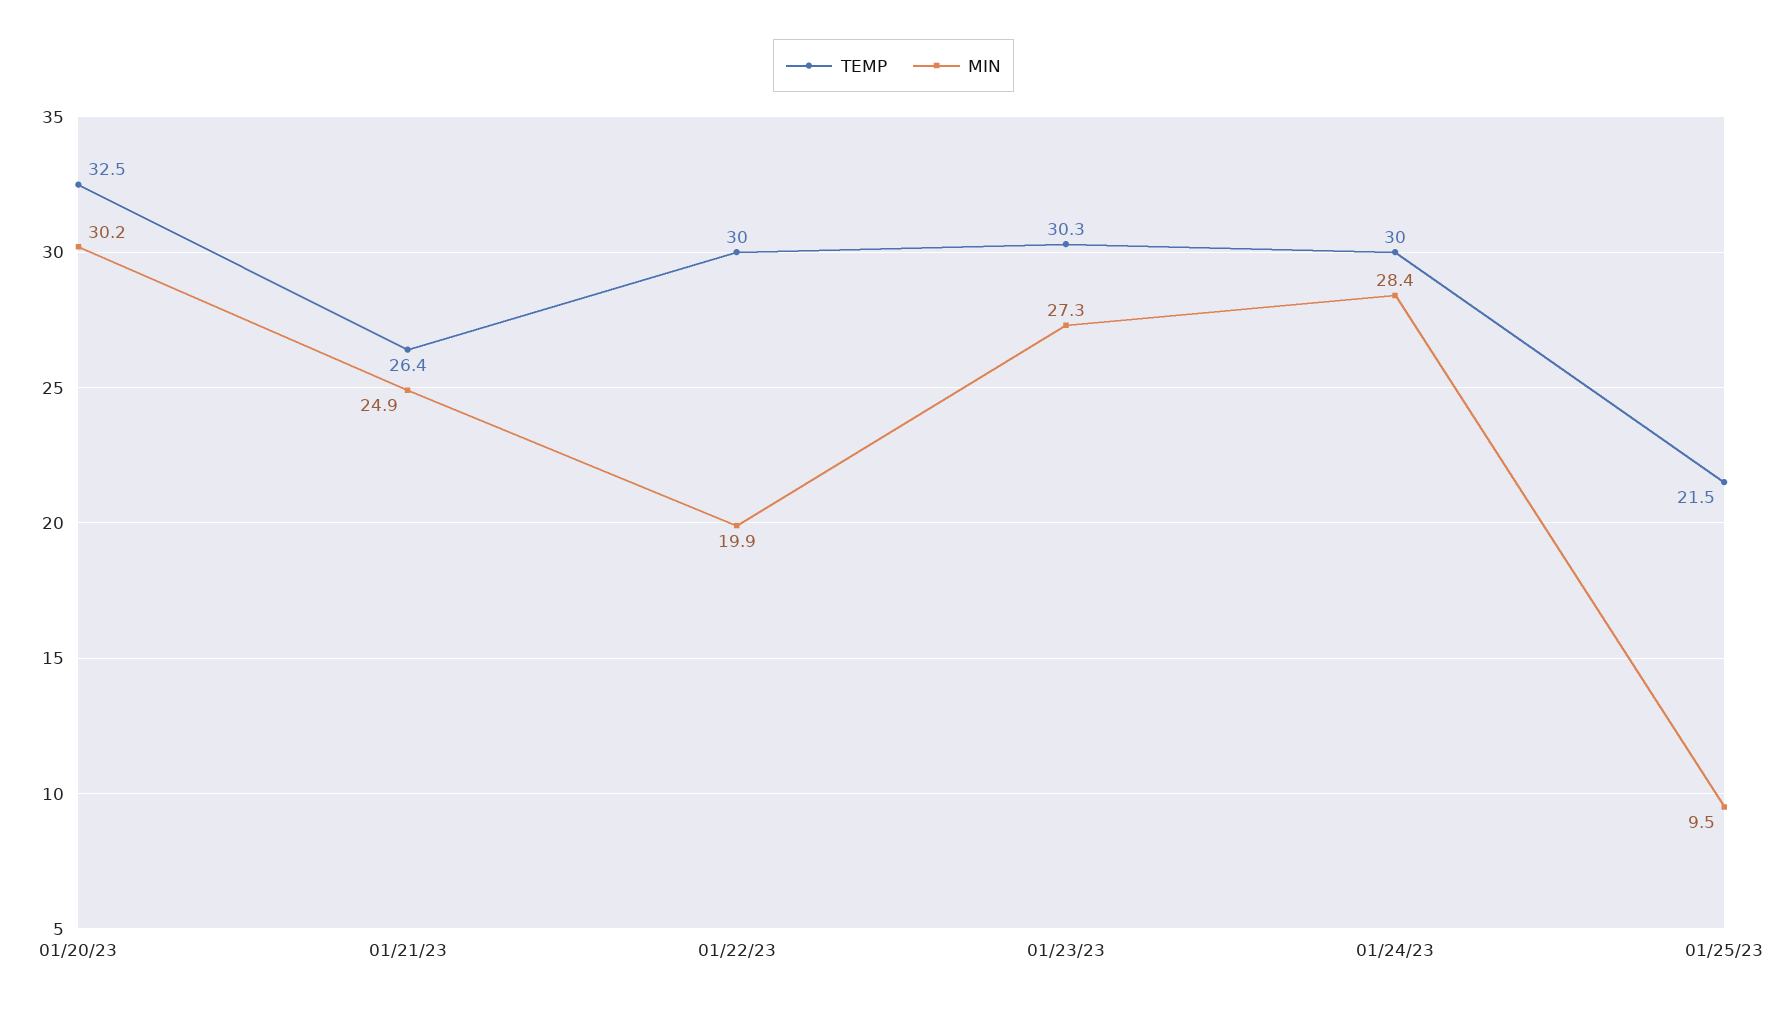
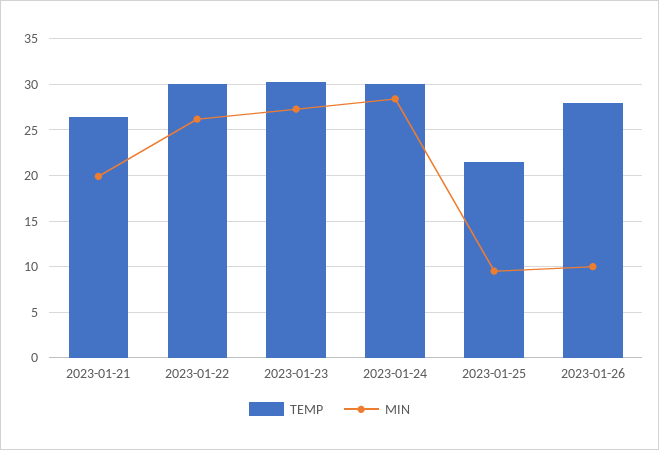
TEMP, 01/20/23: 32.5 -> none
MIN, 01/20/23: 30.2 -> none
MIN, 01/21/23: 24.9 -> 20
MIN, 01/22/23: 19.9 -> 26
TEMP, 2023-01-26: none -> 28
MIN, 2023-01-26: none -> 10

